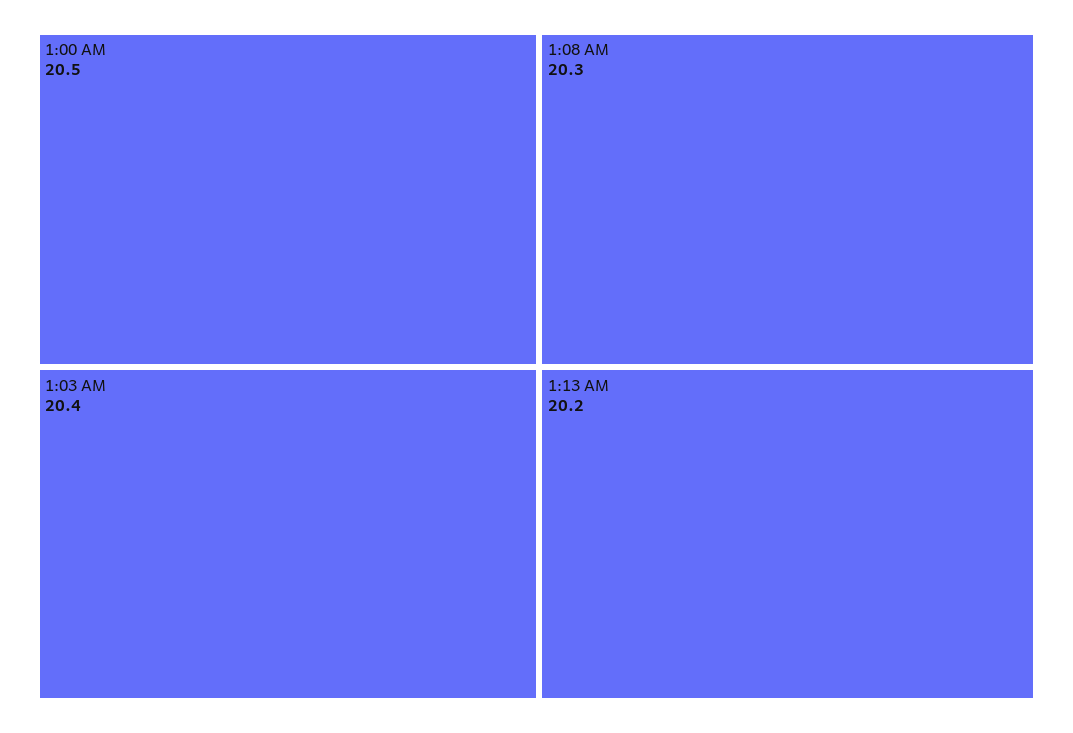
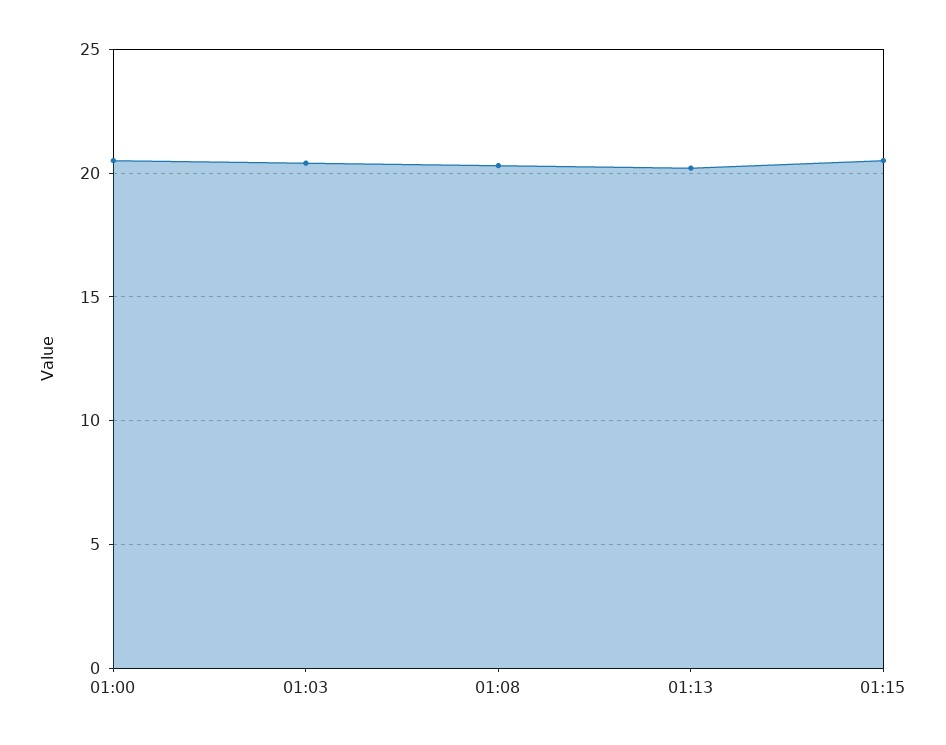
01:15: none -> 20.5

